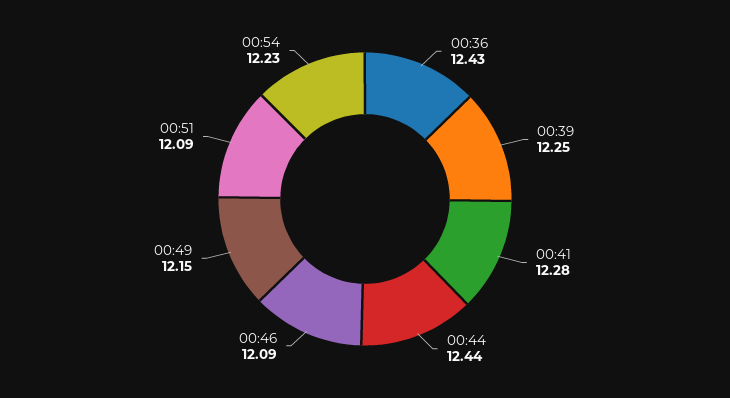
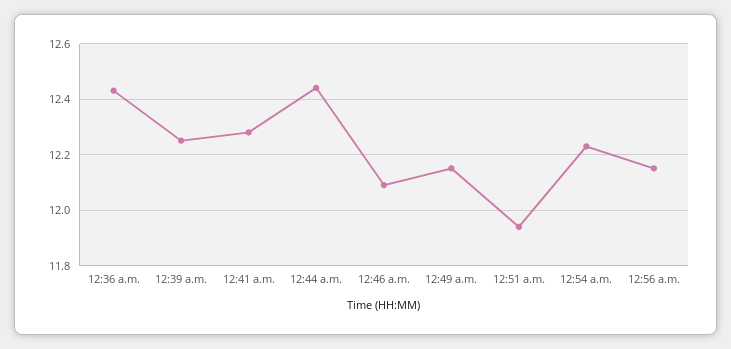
00:51: 12.09 -> 11.95
12:56 a.m.: none -> 12.15

